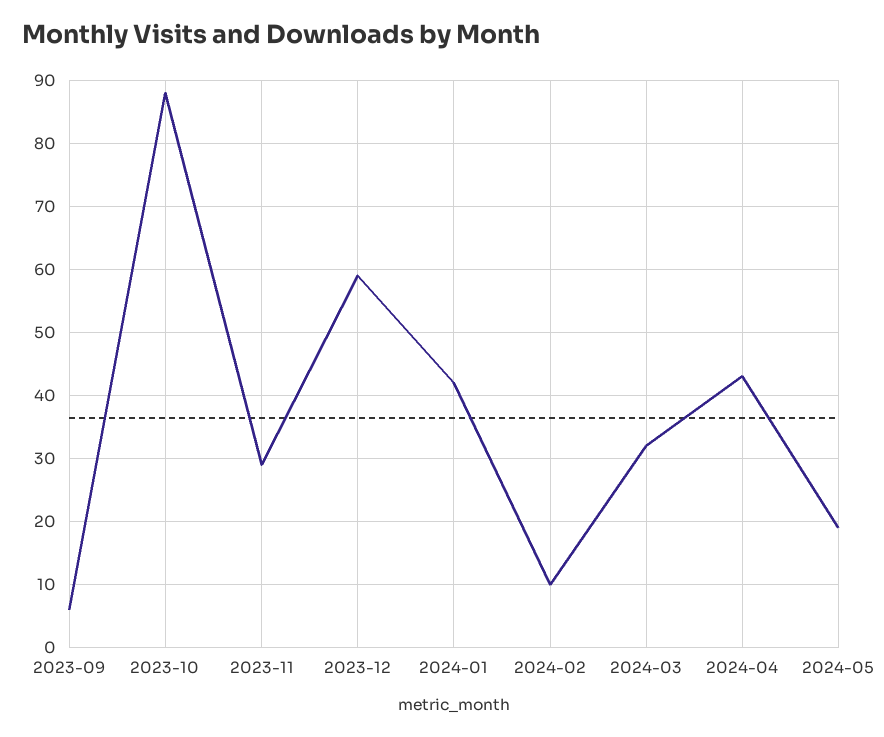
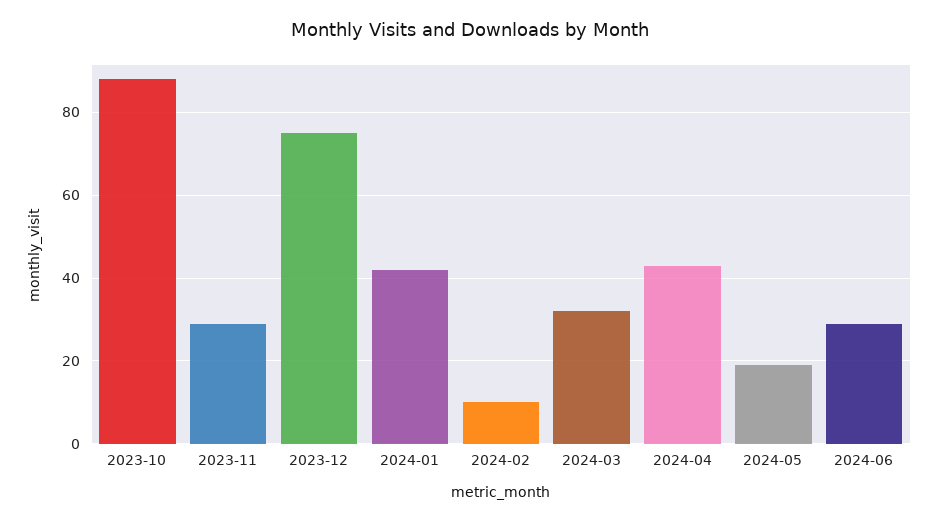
2023-09: 6 -> none
2023-12: 59 -> 75
2024-06: none -> 30

